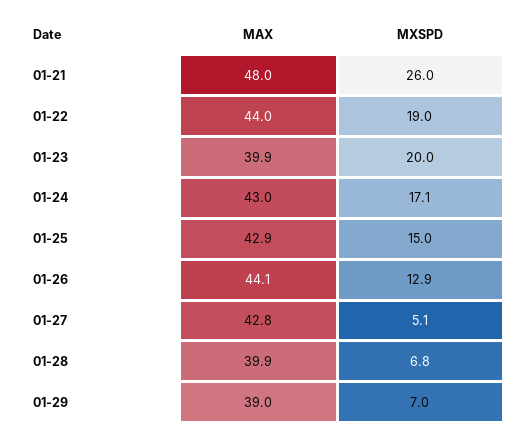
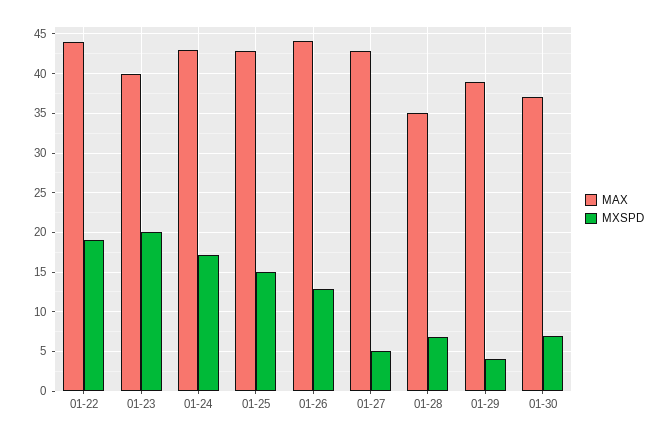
MAX, 01-21: 48 -> none
MXSPD, 01-21: 26 -> none
MAX, 01-28: 39.9 -> 35
MXSPD, 01-29: 7 -> 4
MAX, 01-30: none -> 37
MXSPD, 01-30: none -> 7

